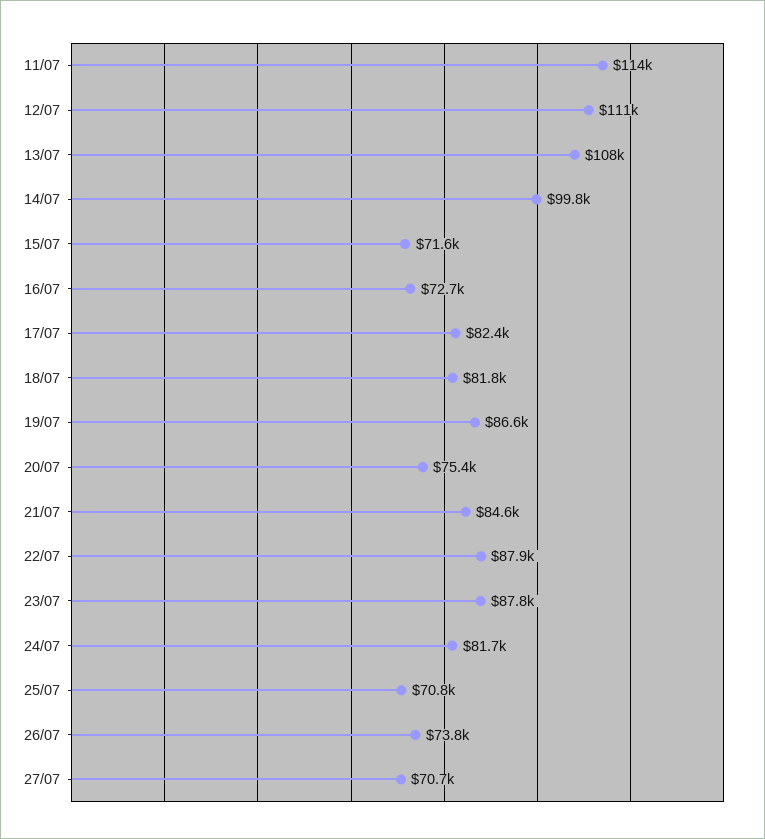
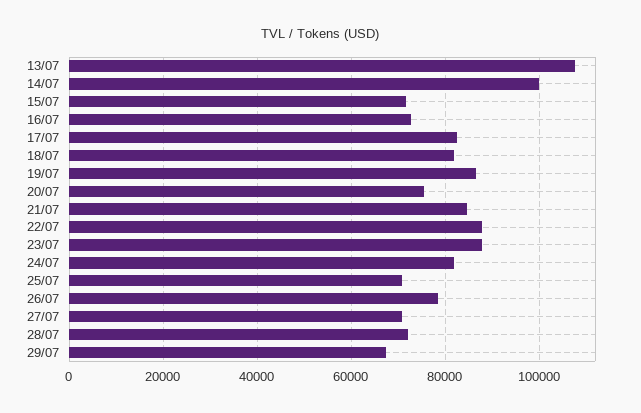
11/07: 114000 -> none
12/07: 111000 -> none
26/07: 73800 -> 78000
28/07: none -> 72000
29/07: none -> 68000

